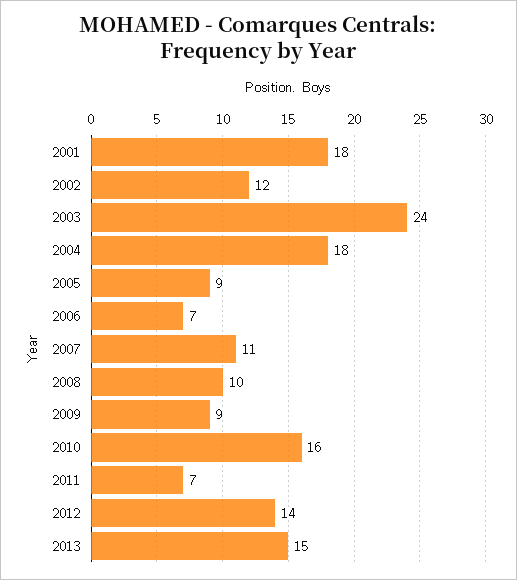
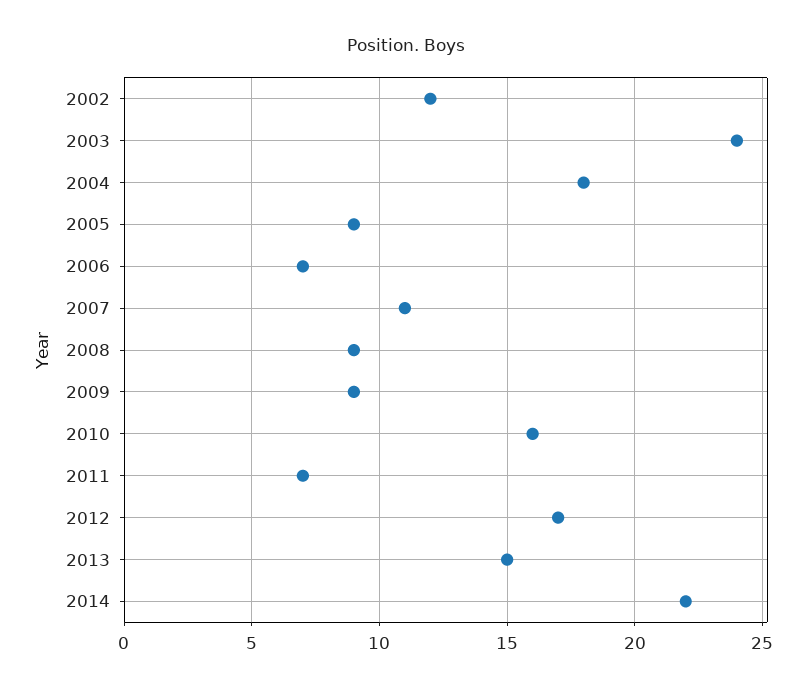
2001: 18 -> none
2008: 10 -> 9
2012: 14 -> 17
2014: none -> 22

